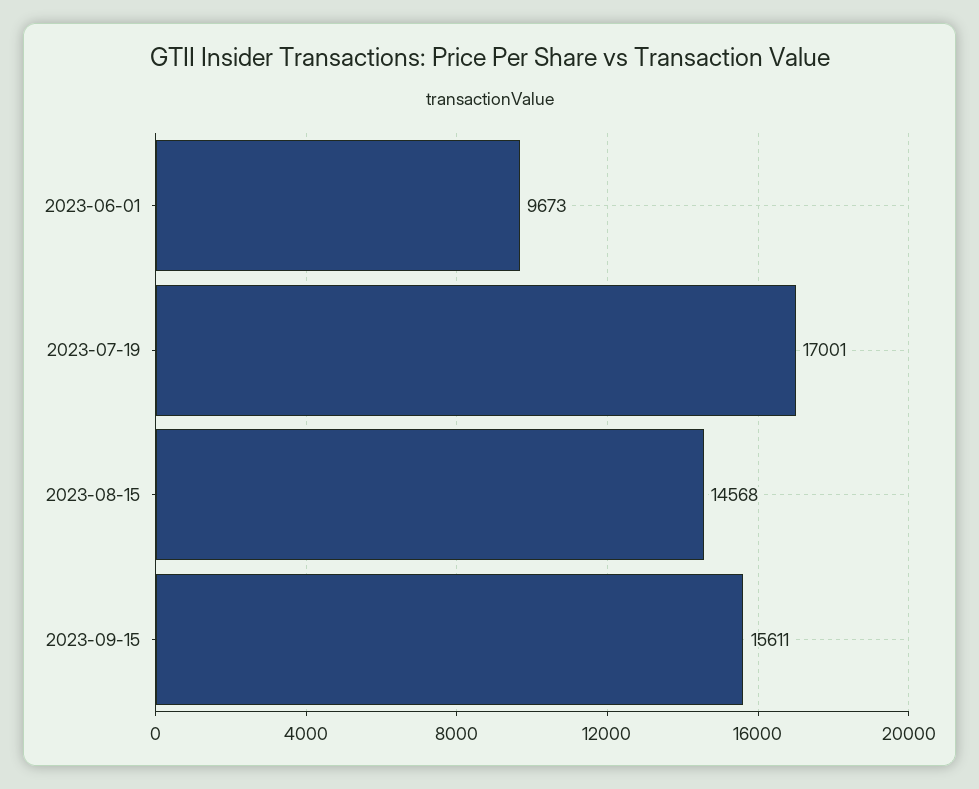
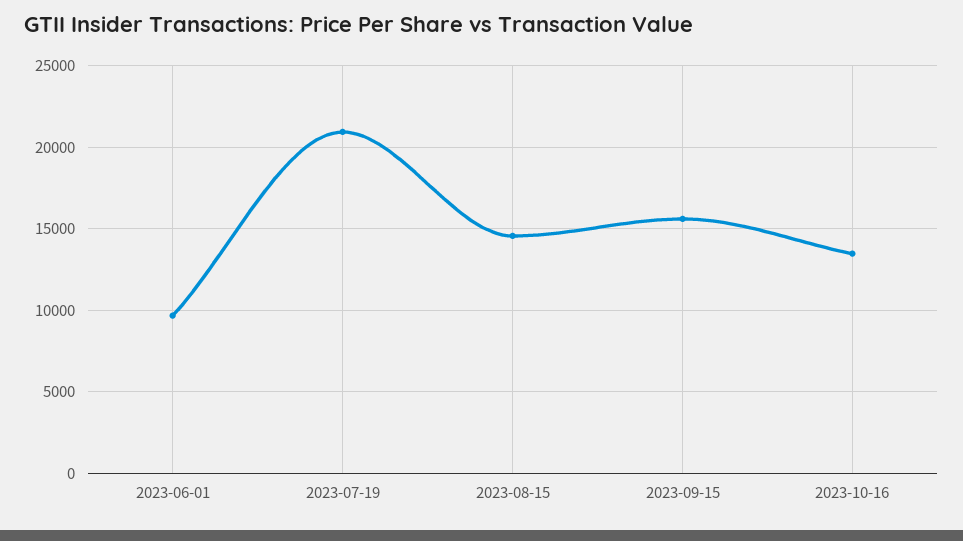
2023-07-19: 17001 -> 21000
2023-10-16: none -> 13500

